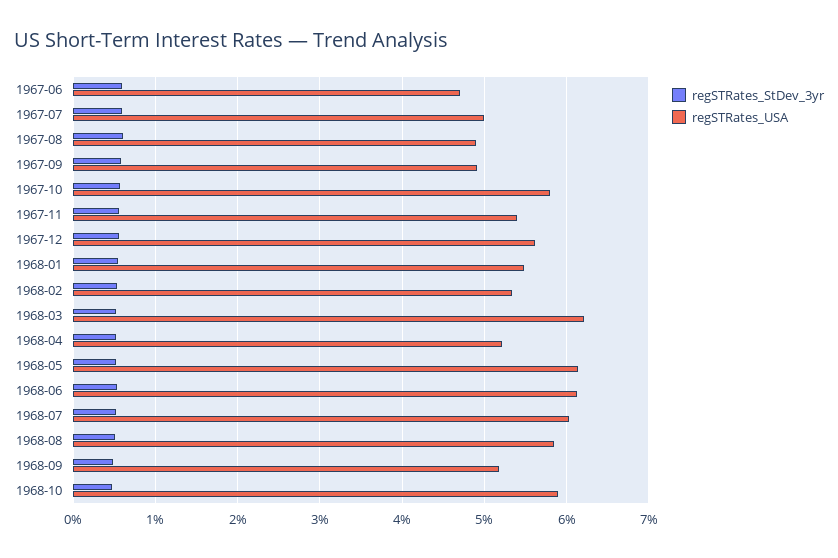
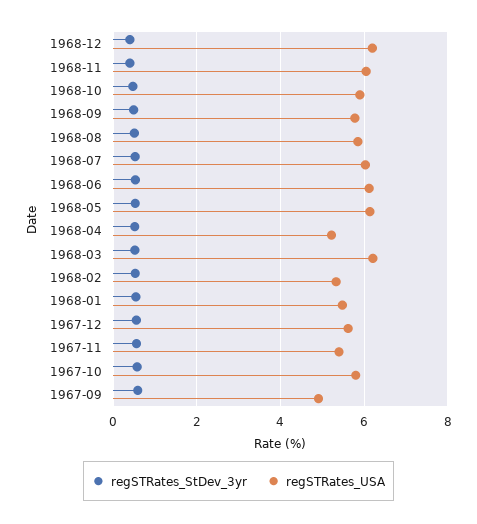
regSTRates_StDev_3yr, 1967-06: 0.6 -> none
regSTRates_USA, 1967-06: 4.7 -> none
regSTRates_StDev_3yr, 1967-07: 0.6 -> none
regSTRates_USA, 1967-07: 5 -> none
regSTRates_StDev_3yr, 1967-08: 0.6 -> none
regSTRates_USA, 1967-08: 4.9 -> none
regSTRates_USA, 1968-09: 5.2 -> 5.8
regSTRates_StDev_3yr, 1968-12: none -> 0.4
regSTRates_USA, 1968-12: none -> 6.2
regSTRates_StDev_3yr, 1968-11: none -> 0.4
regSTRates_USA, 1968-11: none -> 6

